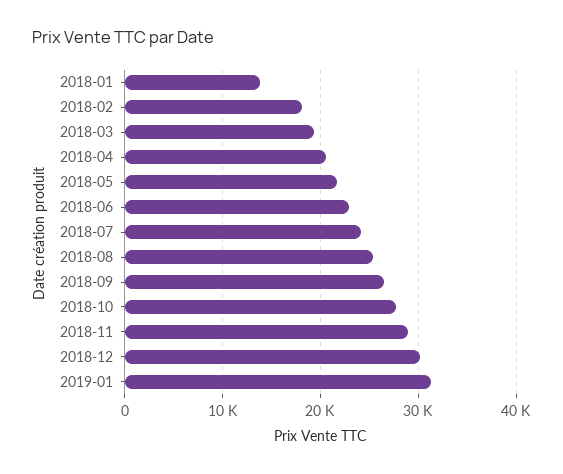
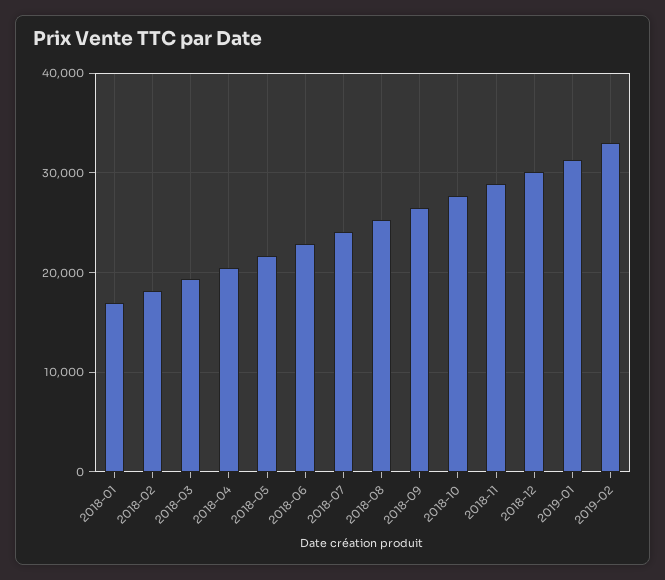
2018-01: 14000 -> 17000
2019-02: none -> 33000

